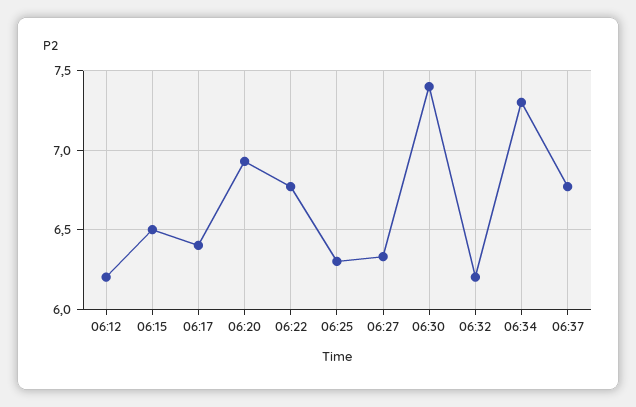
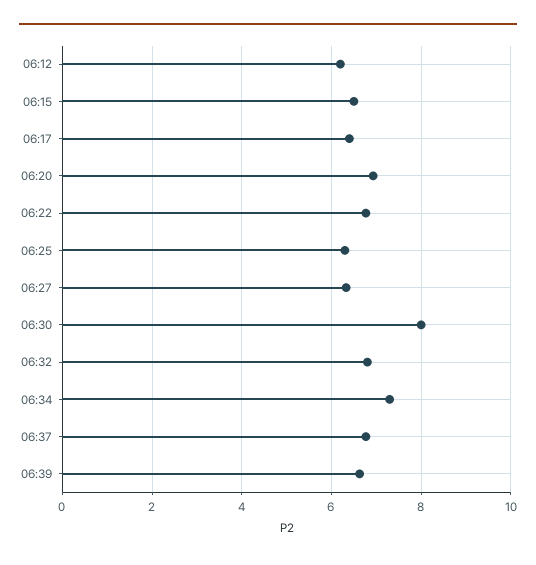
06:30: 7.4 -> 8
06:32: 6.2 -> 6.8
06:39: none -> 6.6

